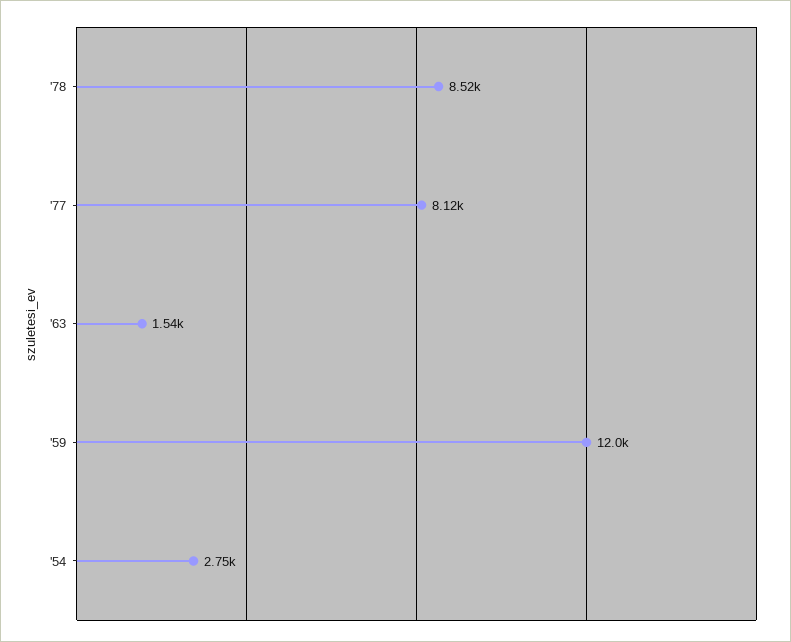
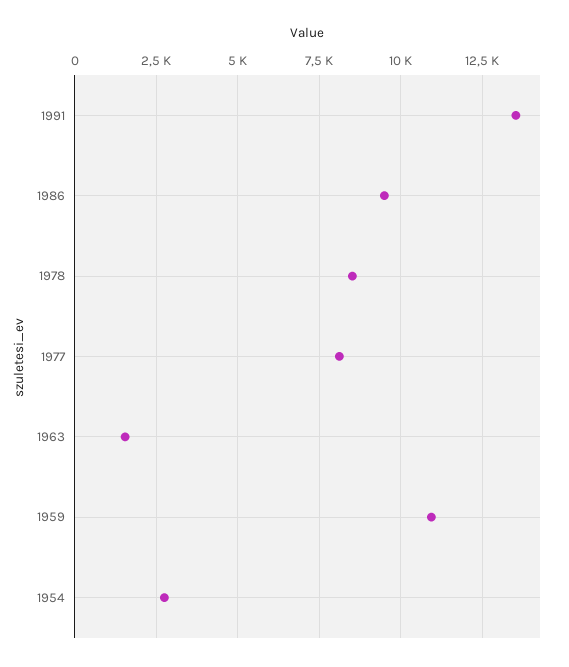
'59: 12000 -> 11000
1991: none -> 13500
1986: none -> 9500

